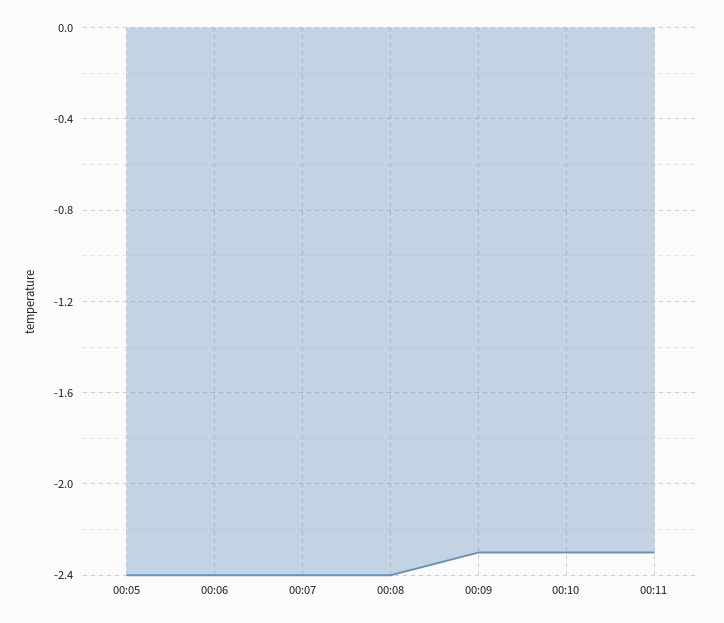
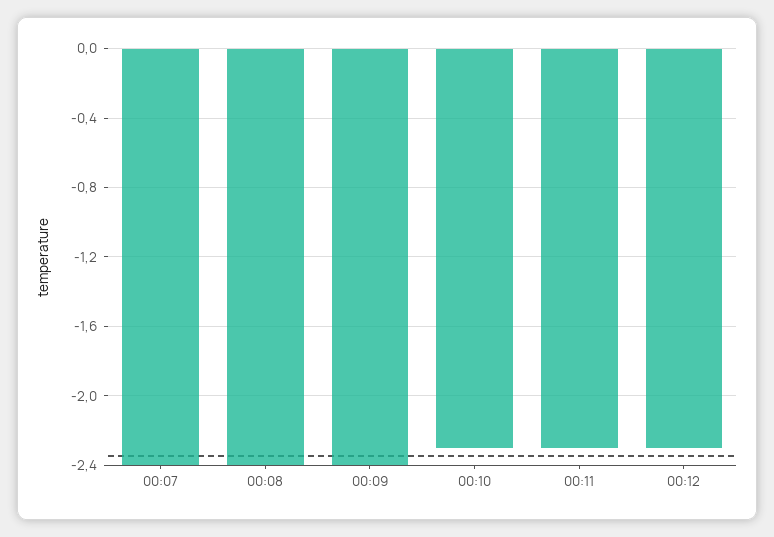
00:05: -2.4 -> none
00:06: -2.4 -> none
00:09: -2.3 -> -2.4
00:12: none -> -2.3

